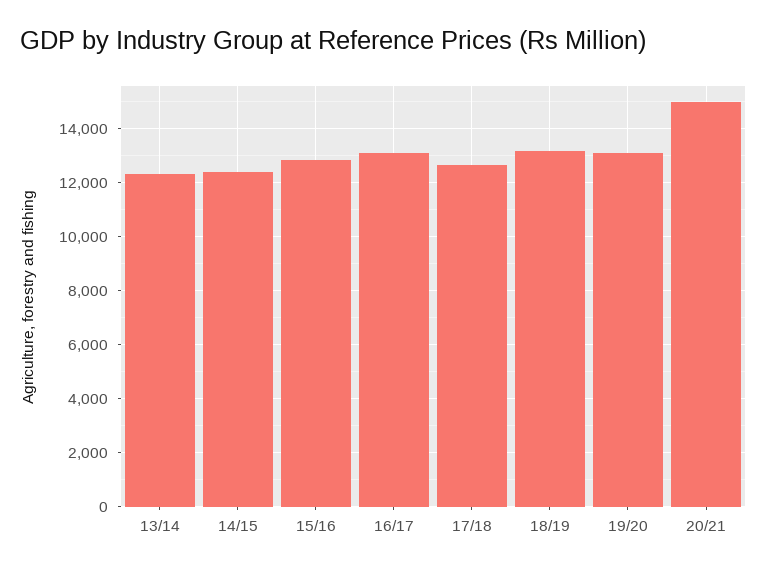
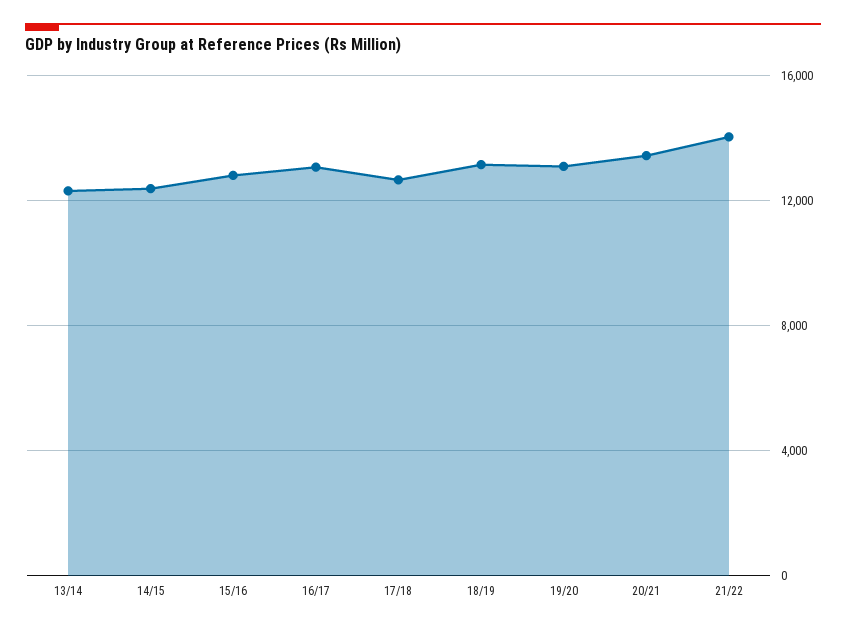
20/21: 15000 -> 13500
21/22: none -> 14000

